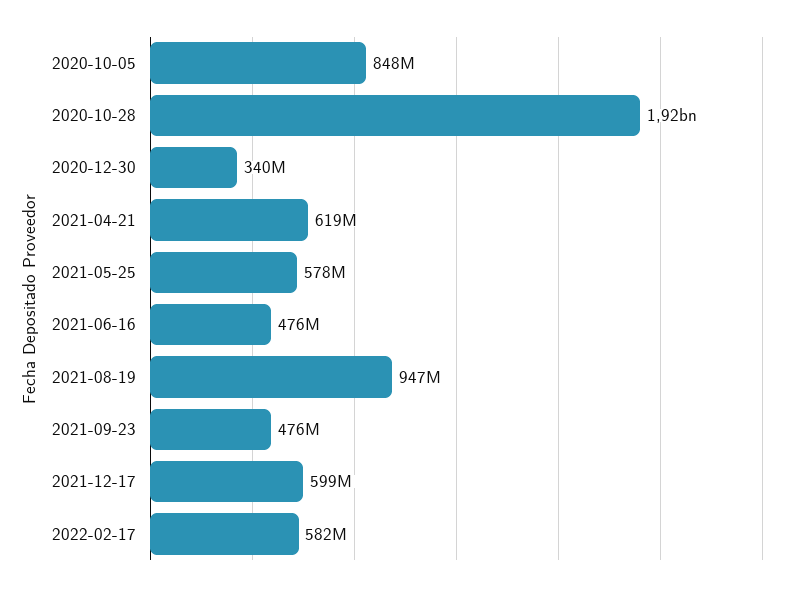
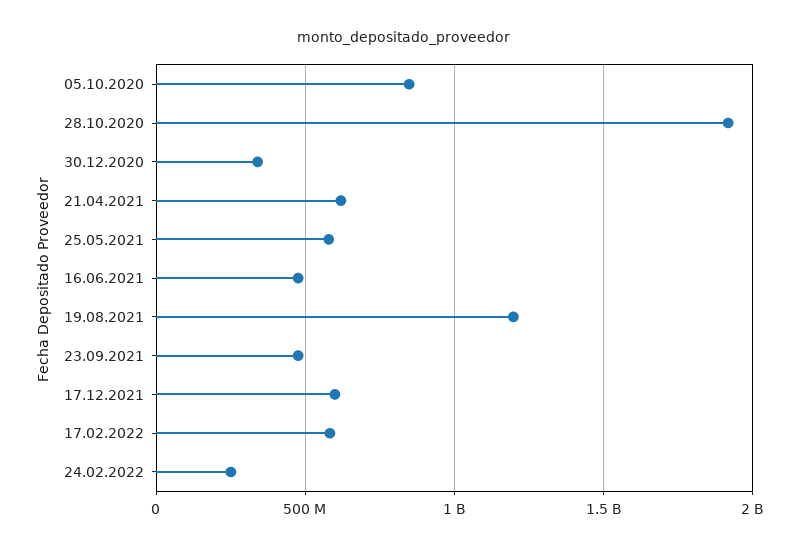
2021-08-19: 947000000 -> 1200000000
24.02.2022: none -> 250000000

